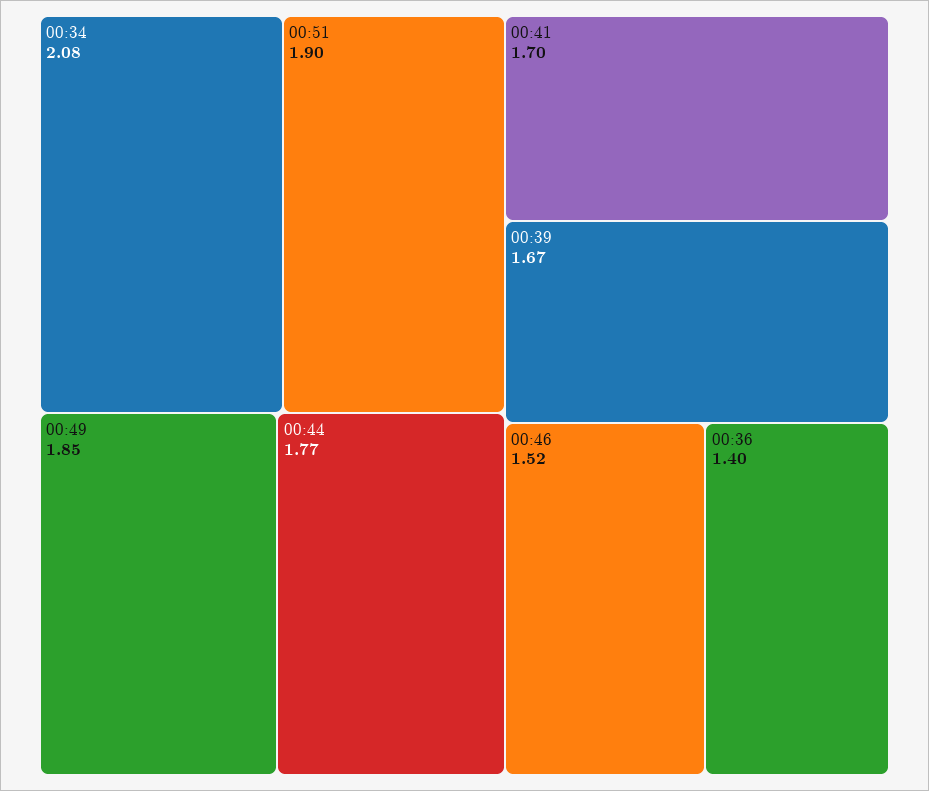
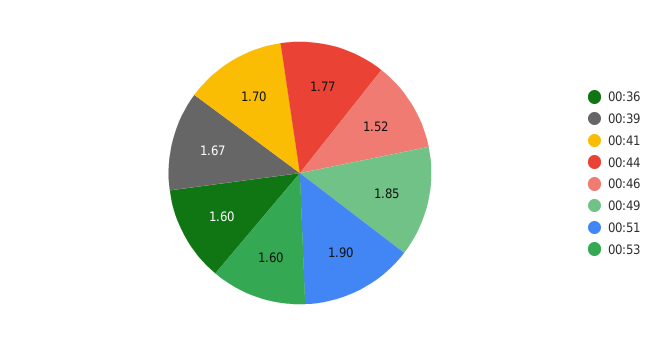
00:34: 2.08 -> none
00:36: 1.4 -> 1.6
00:53: none -> 1.6

